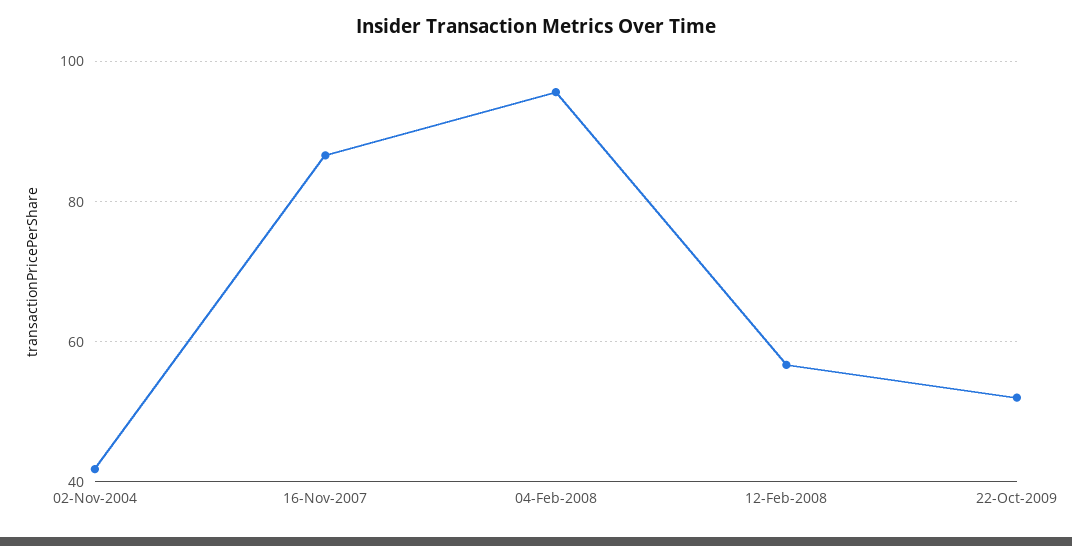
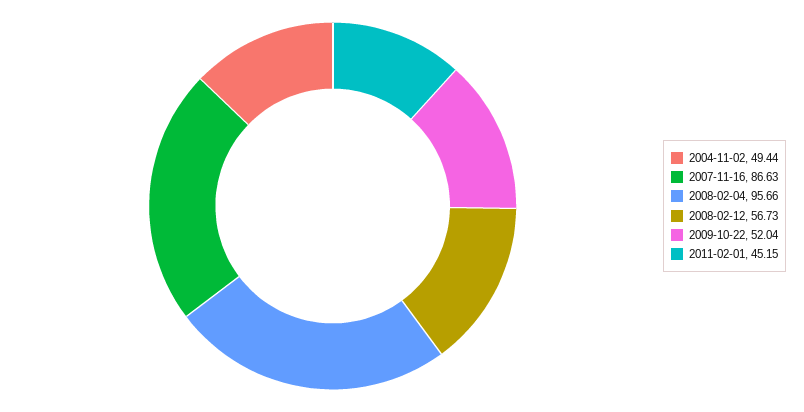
02-Nov-2004: 42 -> 49.44
2011-02-01: none -> 45.15

